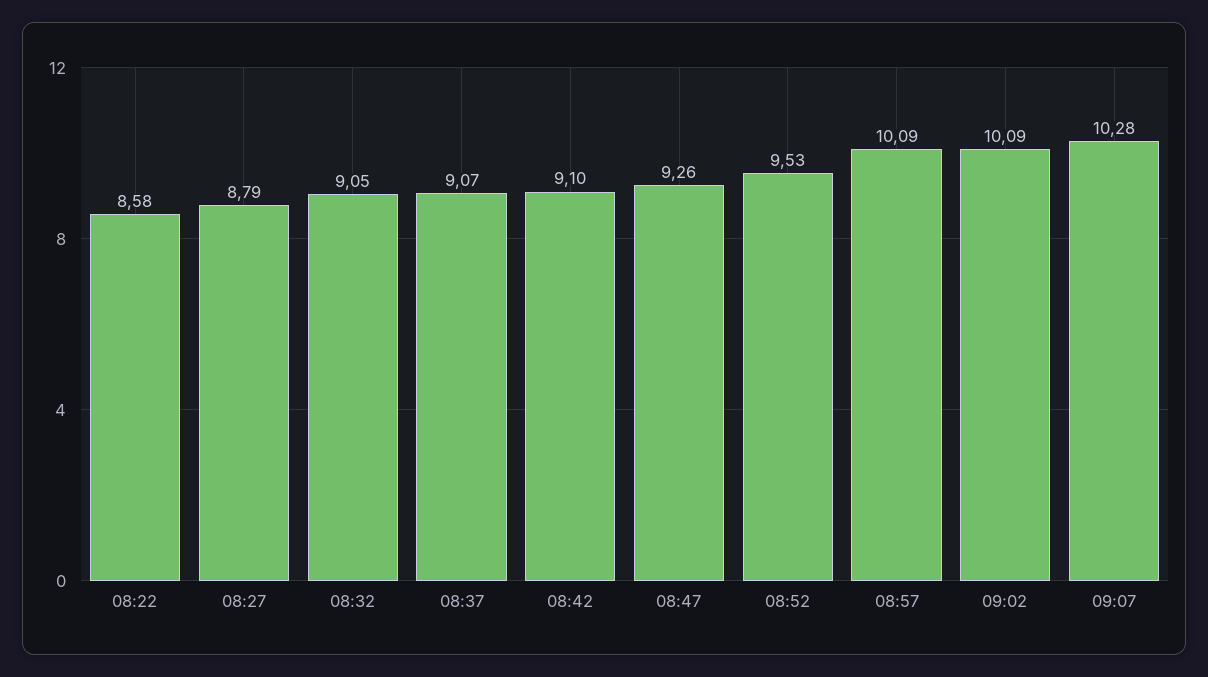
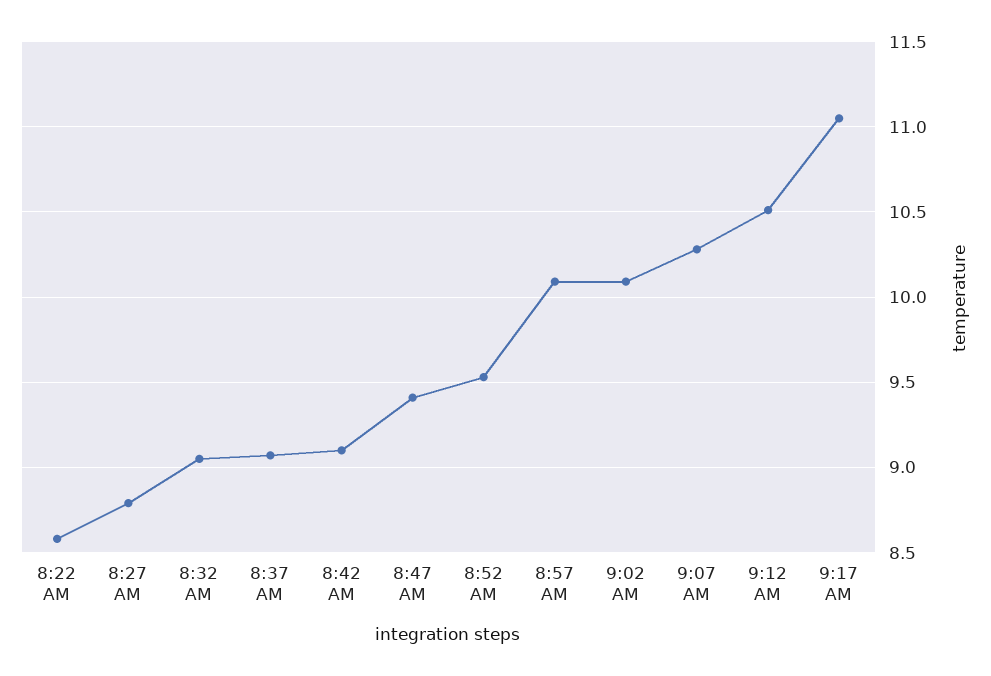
08:47: 9.26 -> 9.4
9:12 AM: none -> 10.5
9:17 AM: none -> 11.05

